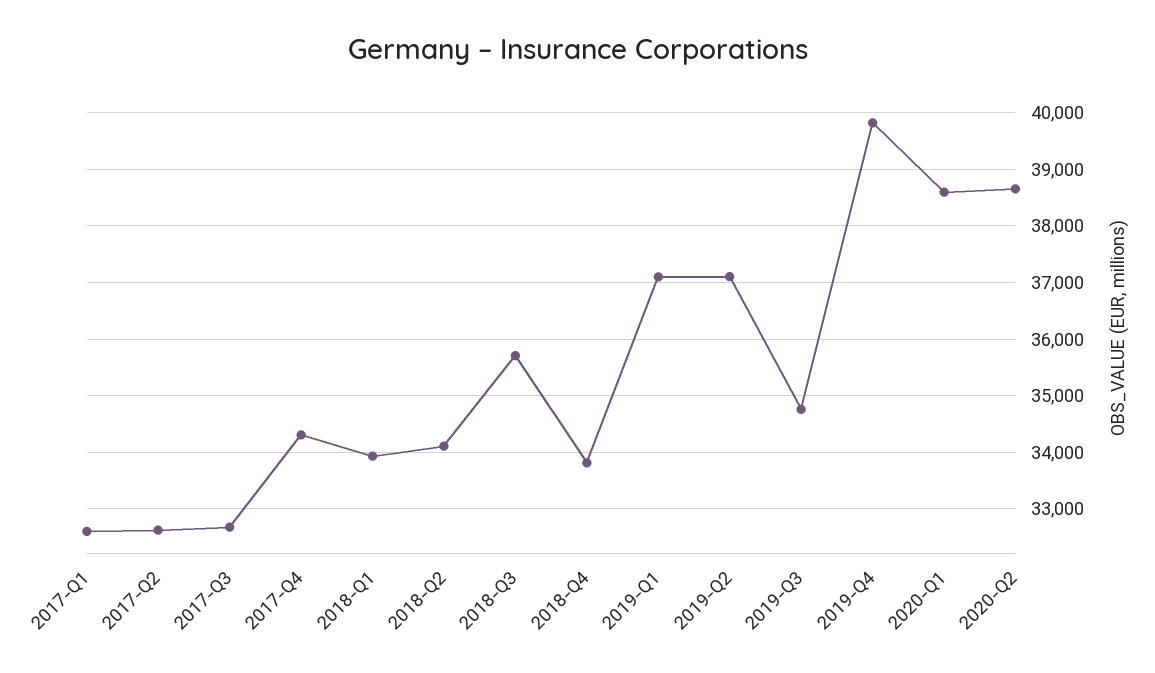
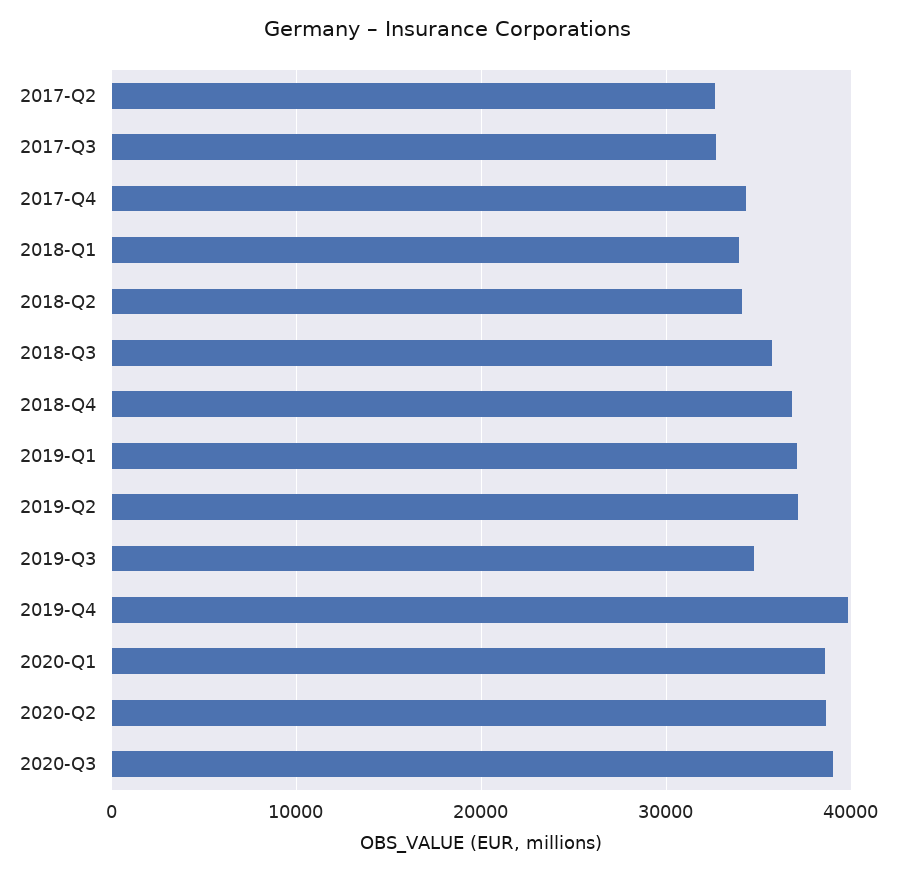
2017-Q1: 32600 -> none
2018-Q4: 33800 -> 37000
2020-Q3: none -> 39000

